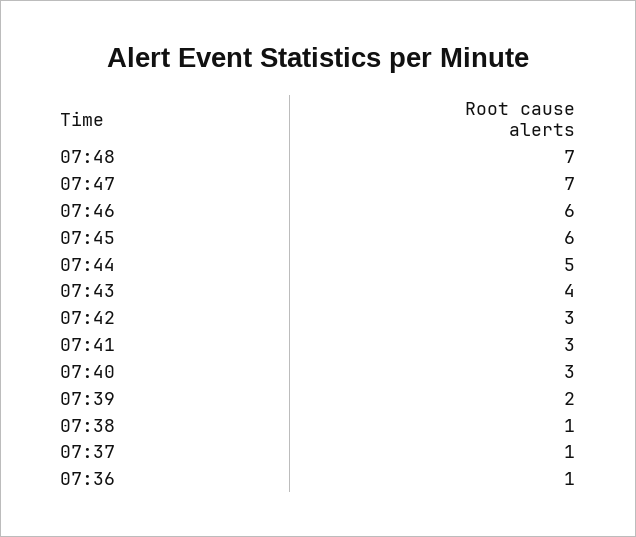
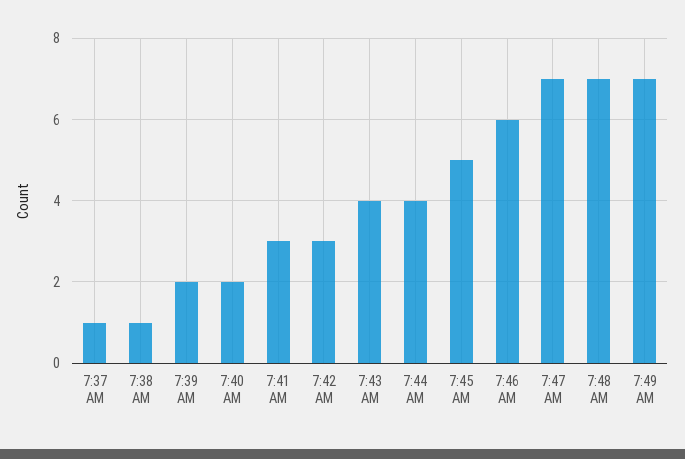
07:45: 6 -> 5
07:44: 5 -> 4
07:40: 3 -> 2
07:36: 1 -> none
7:49 AM: none -> 7

